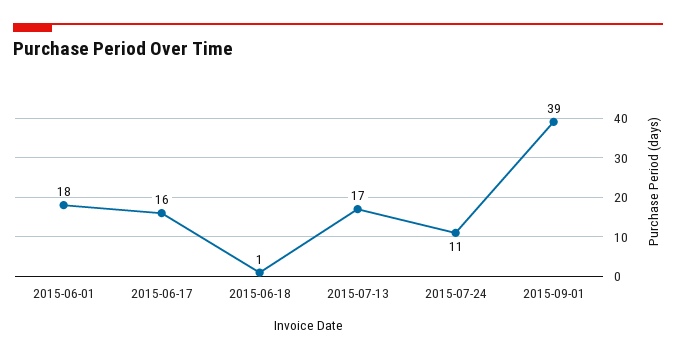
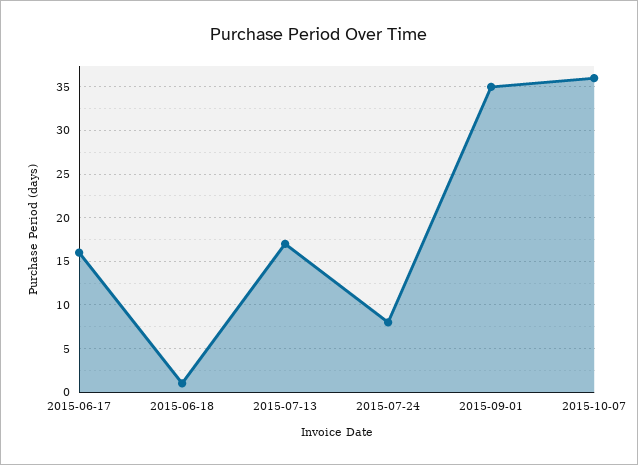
2015-06-01: 18 -> none
2015-07-24: 11 -> 8
2015-09-01: 39 -> 35
2015-10-07: none -> 36

